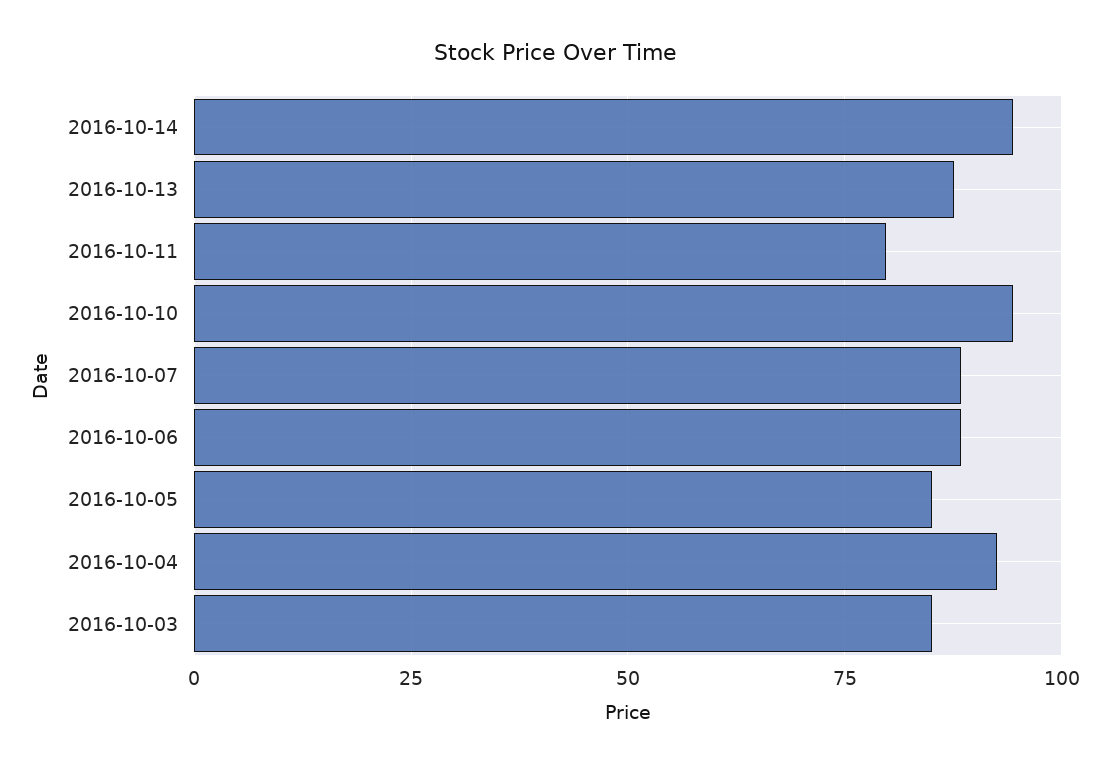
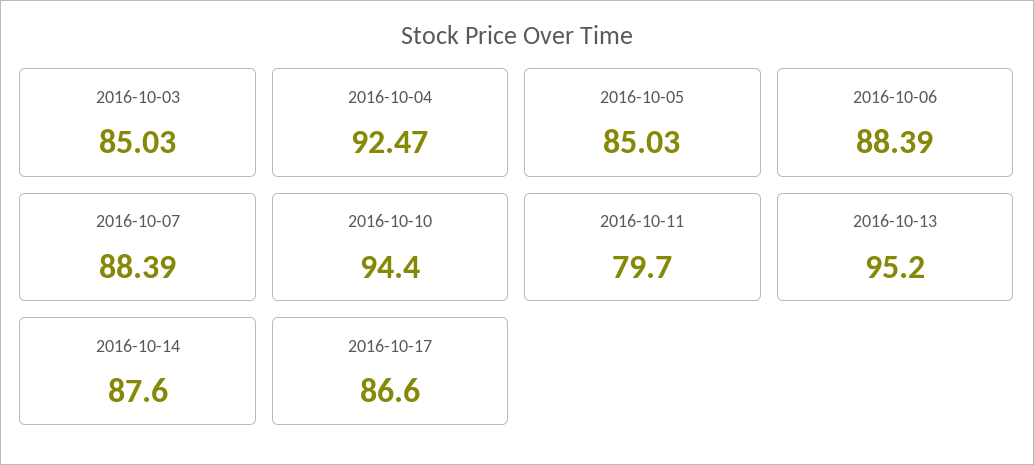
2016-10-14: 95 -> 87.6
2016-10-13: 87.5 -> 95.2
2016-10-17: none -> 86.6

